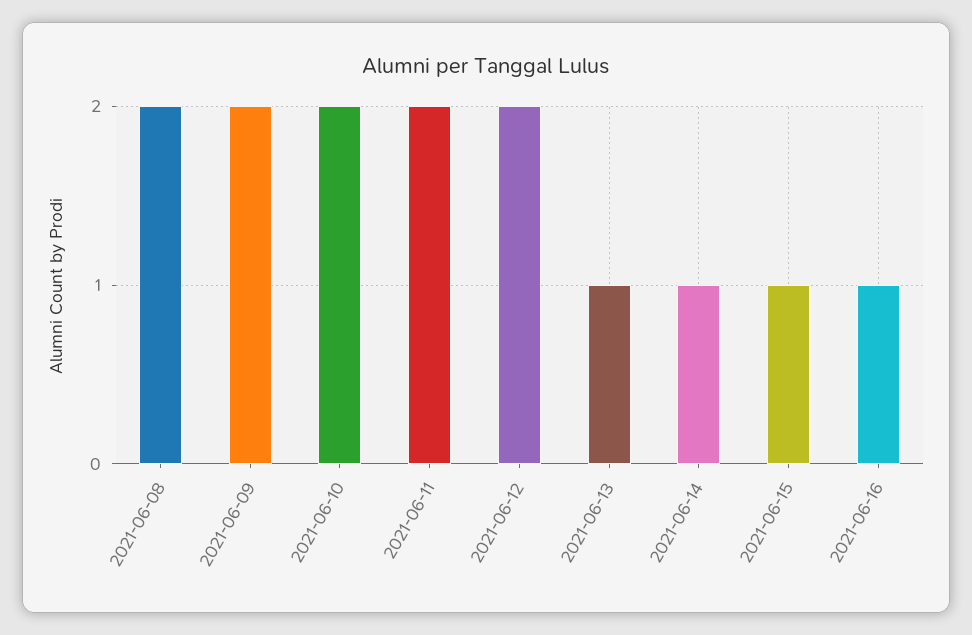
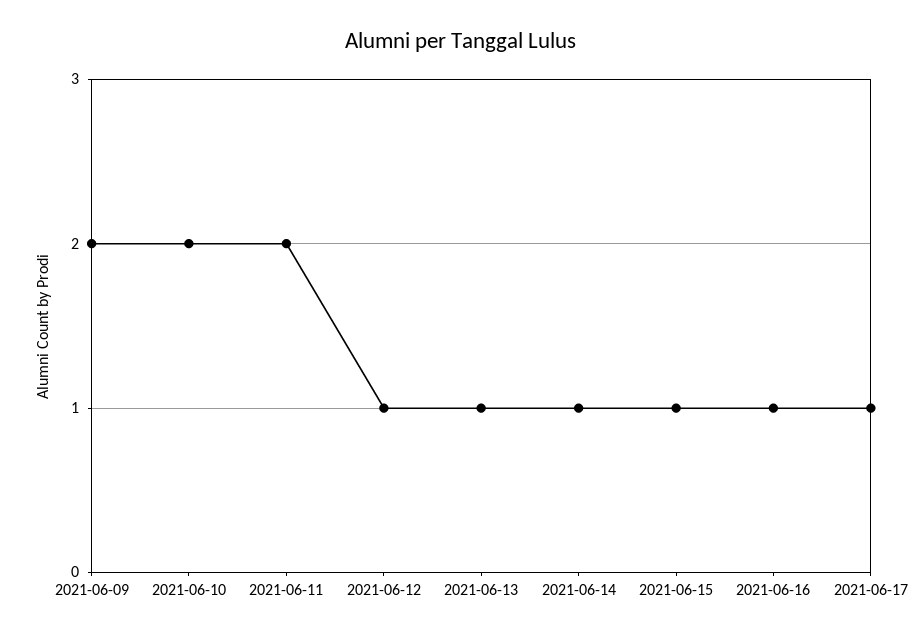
2021-06-08: 2 -> none
2021-06-12: 2 -> 1
2021-06-17: none -> 1

